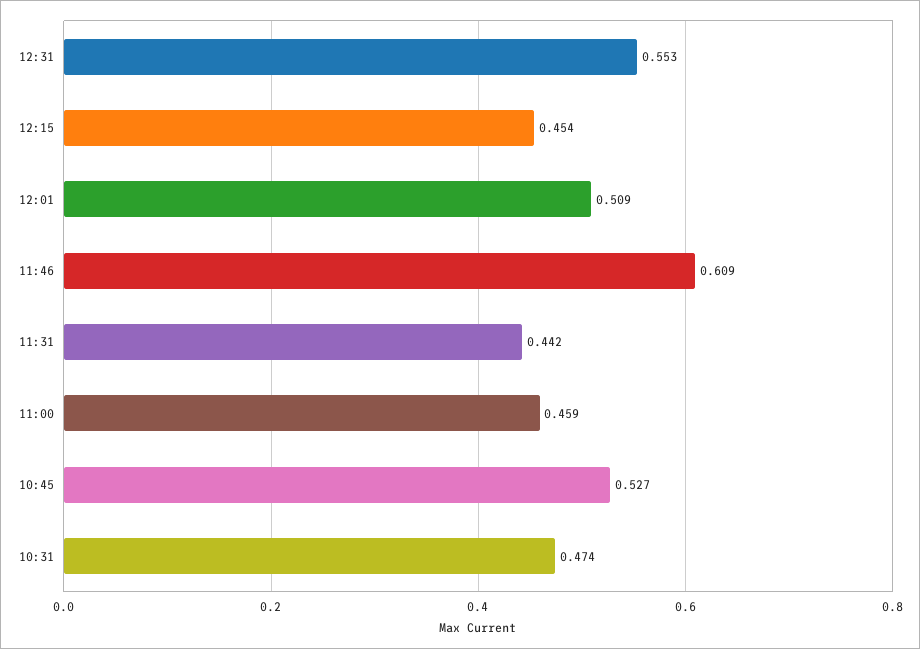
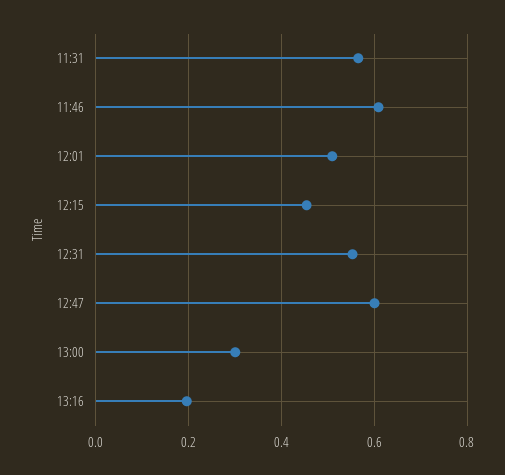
11:31: 0.442 -> 0.56
11:00: 0.459 -> none
10:45: 0.527 -> none
10:31: 0.474 -> none
12:47: none -> 0.6
13:00: none -> 0.3
13:16: none -> 0.2

